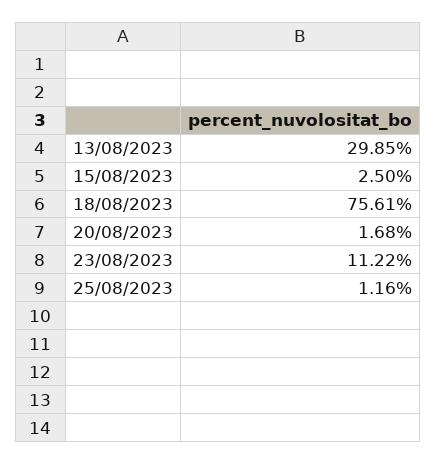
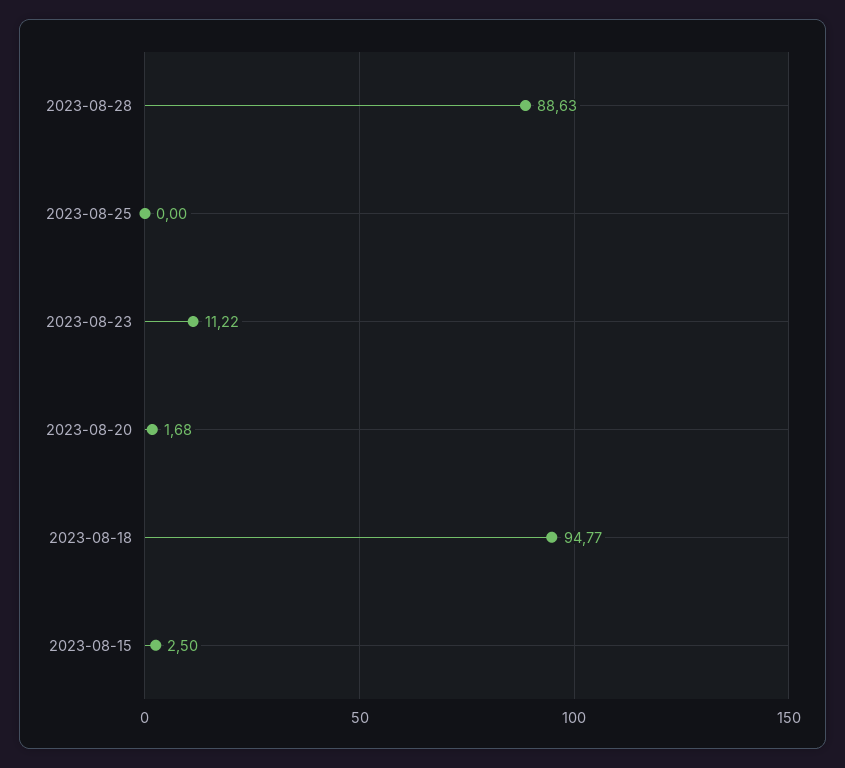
13/08/2023: 29.85 -> none
18/08/2023: 75.61 -> 94.77
25/08/2023: 1.16 -> 0
2023-08-28: none -> 88.63

